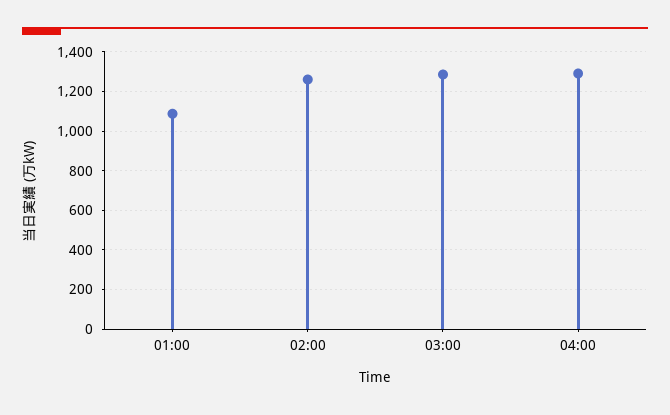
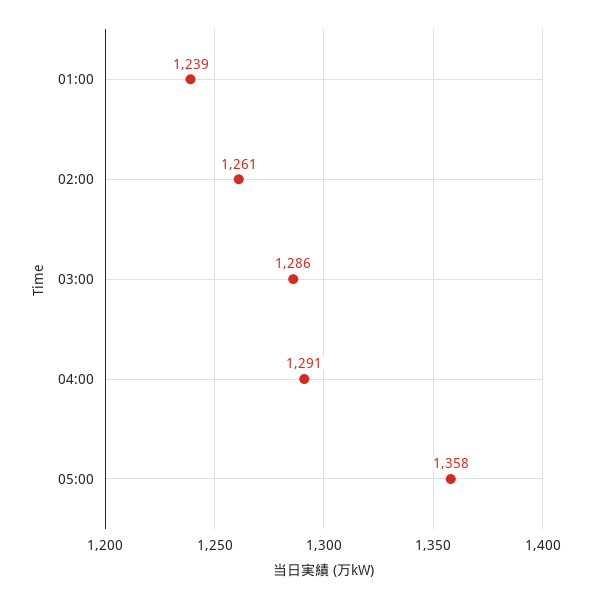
01:00: 1100 -> 1239
05:00: none -> 1358

